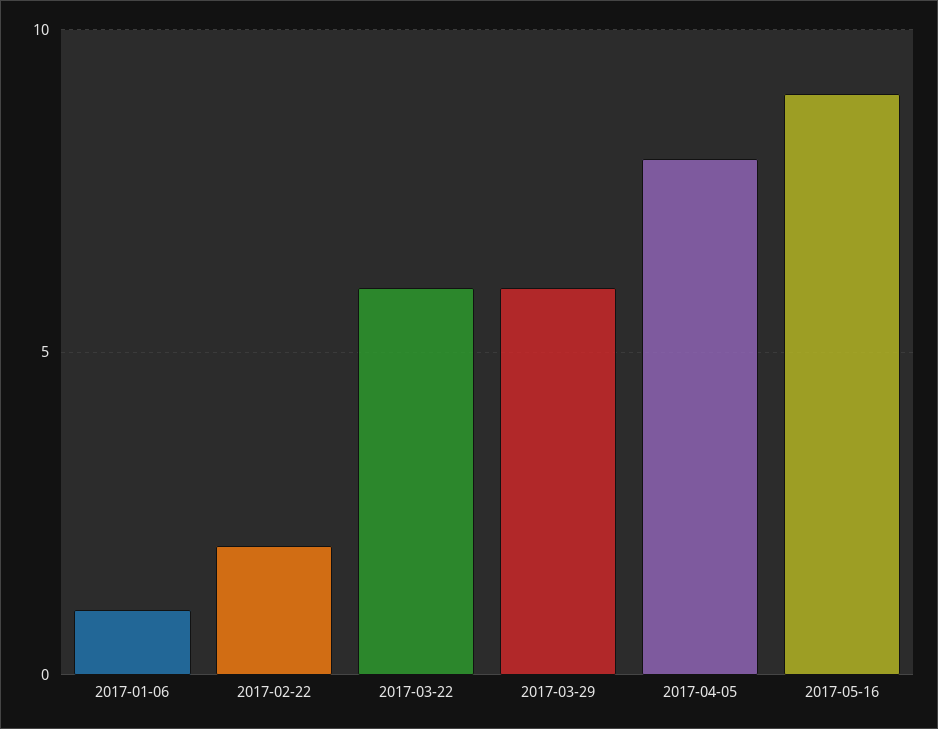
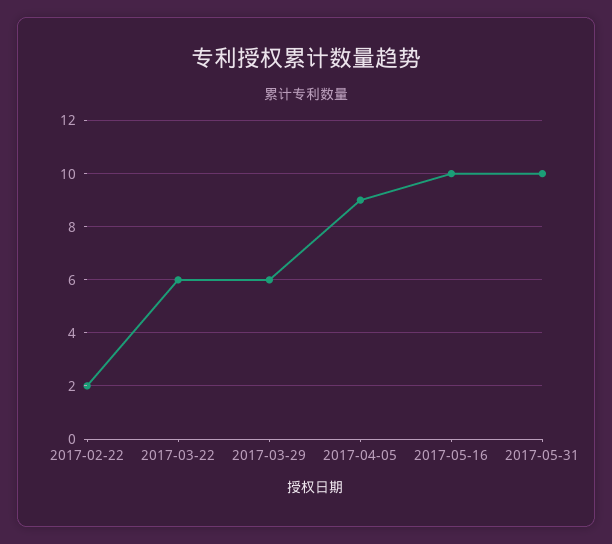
2017-01-06: 1 -> none
2017-04-05: 8 -> 9
2017-05-16: 9 -> 10
2017-05-31: none -> 10

